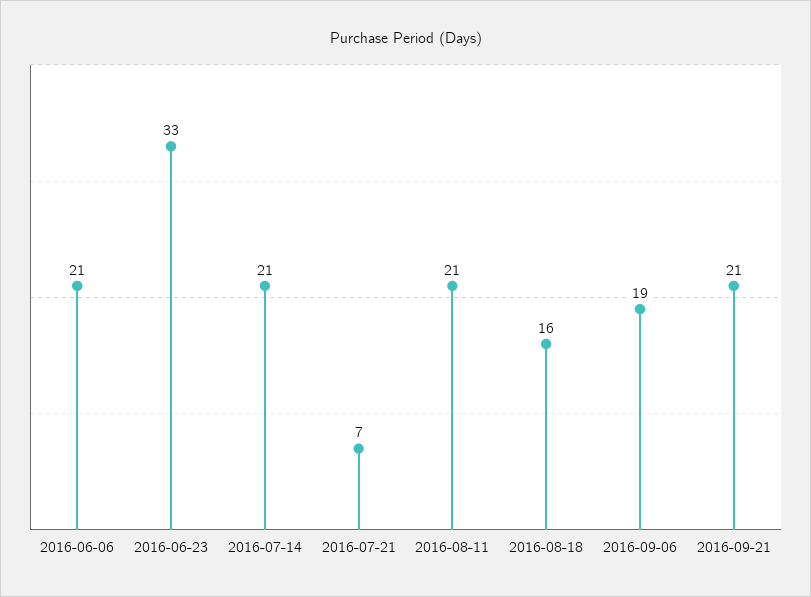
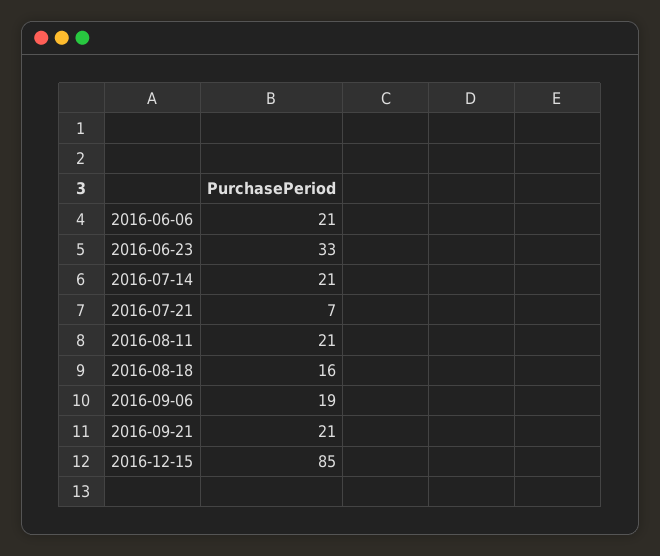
2016-12-15: none -> 85

